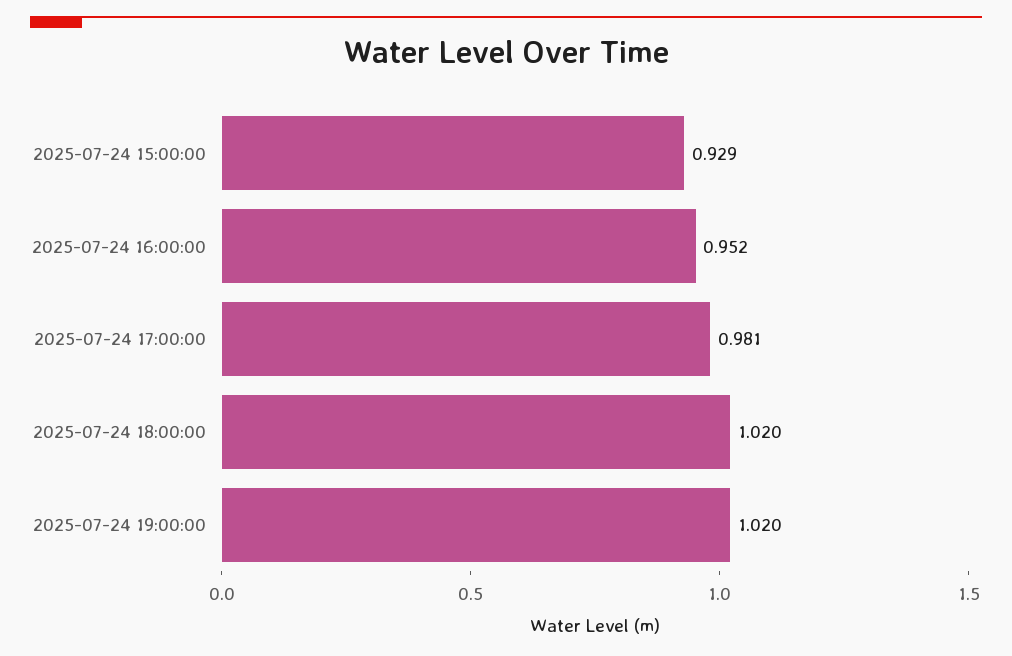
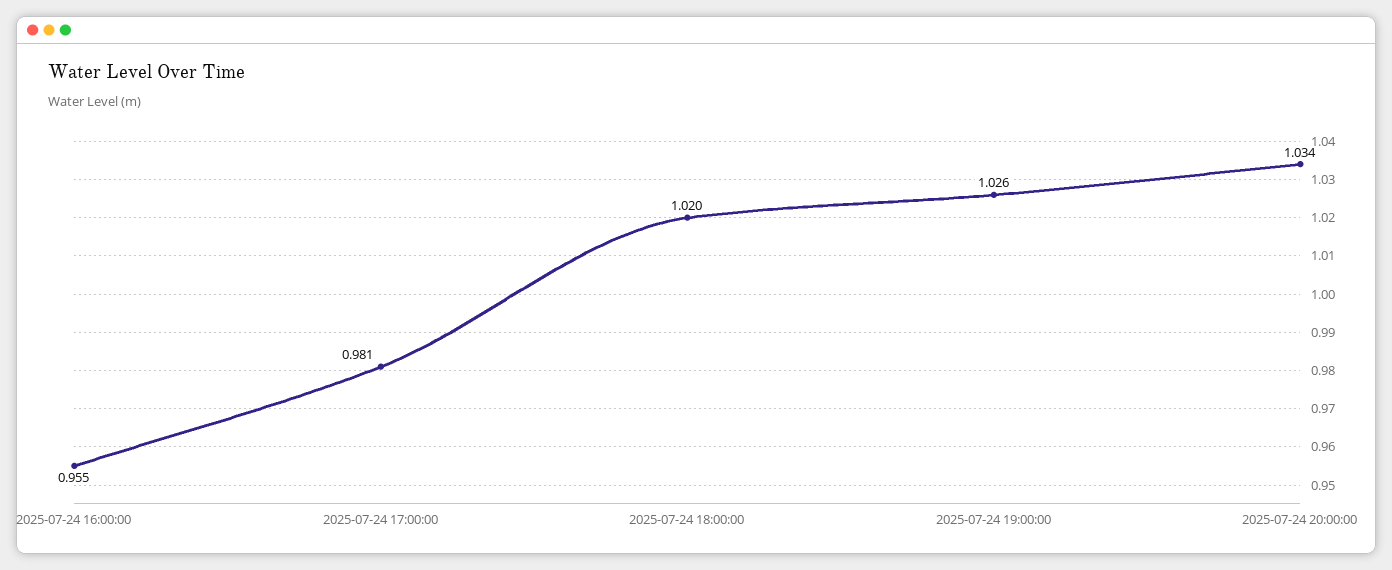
2025-07-24 15:00:00: 0.929 -> none
2025-07-24 16:00:00: 0.952 -> 0.955
2025-07-24 19:00:00: 1.02 -> 1.026
2025-07-24 20:00:00: none -> 1.034

